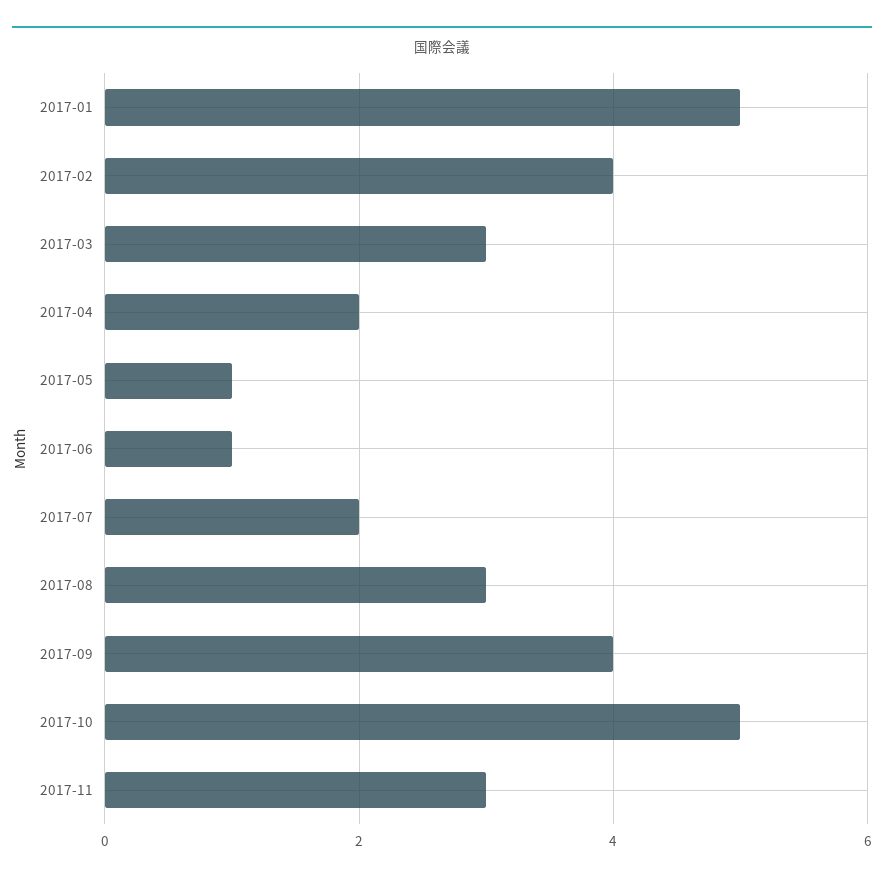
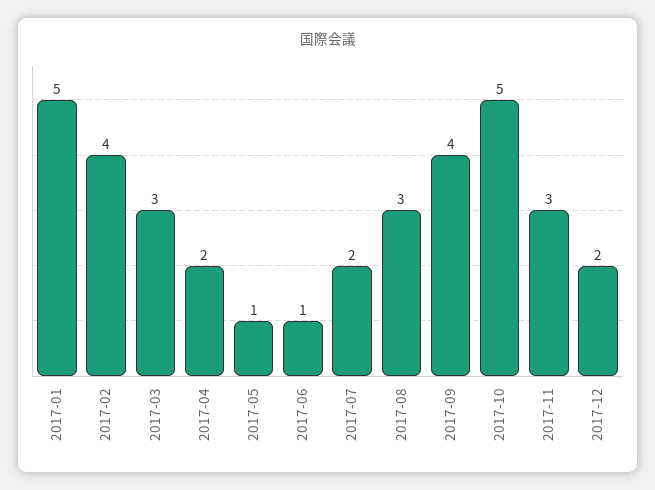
2017-12: none -> 2

